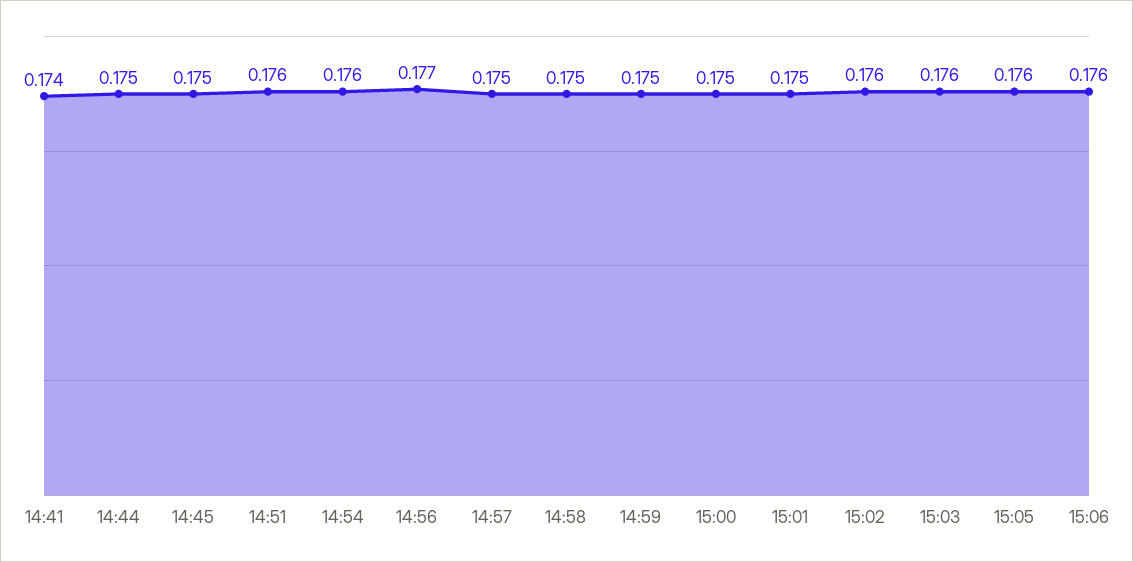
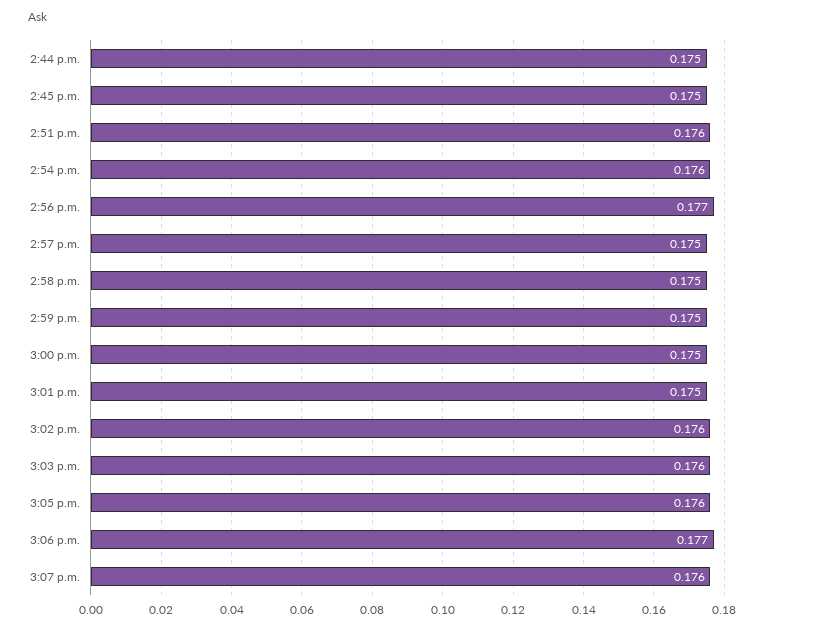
14:41: 0.174 -> none
15:06: 0.176 -> 0.177
3:07 p.m.: none -> 0.176

